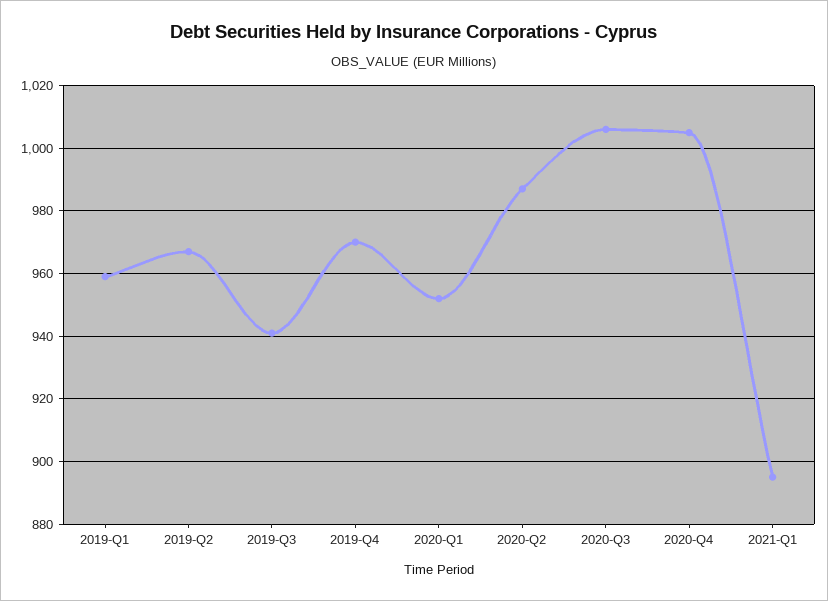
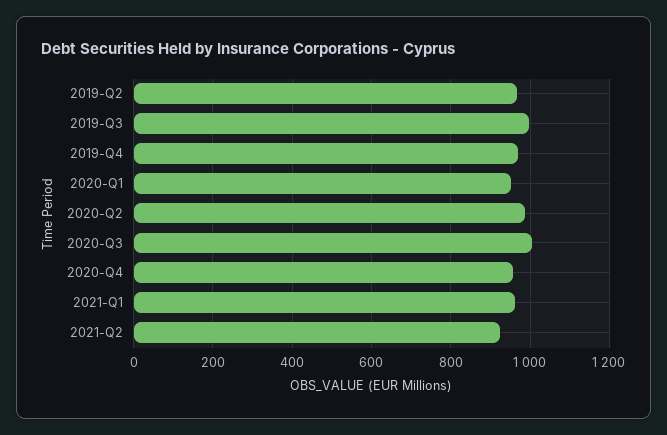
2019-Q1: 960 -> none
2019-Q3: 940 -> 1000
2020-Q4: 1005 -> 960
2021-Q1: 895 -> 960
2021-Q2: none -> 920

